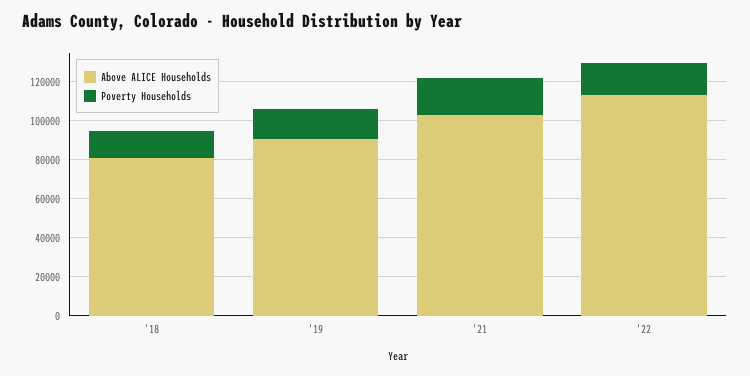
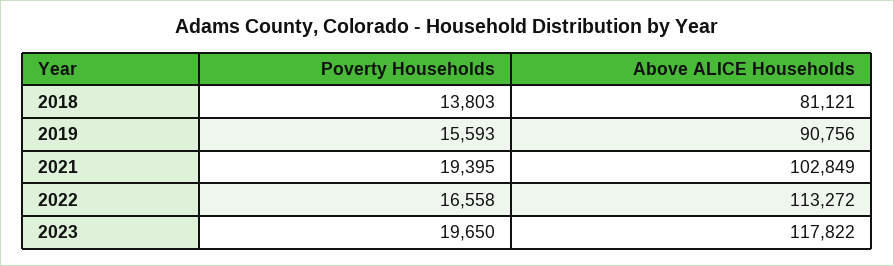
Poverty Households, 2023: none -> 19650
Above ALICE Households, 2023: none -> 117822

